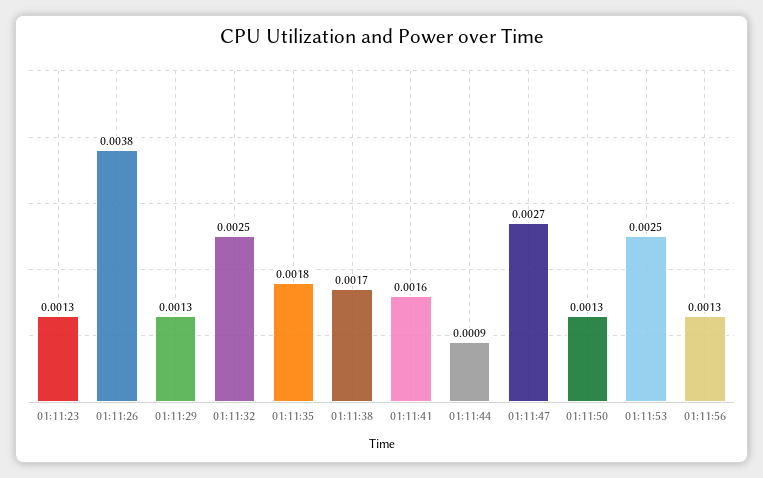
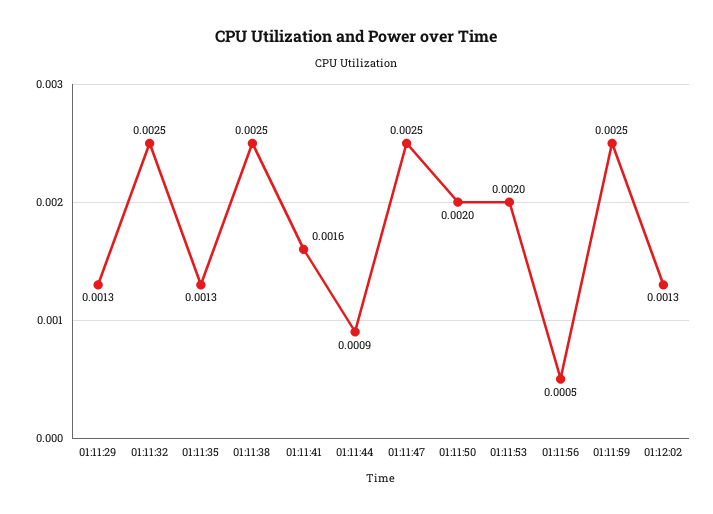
01:11:23: 0.0013 -> none
01:11:26: 0.0038 -> none
01:11:35: 0.0018 -> 0.0013
01:11:38: 0.0017 -> 0.0025
01:11:47: 0.0027 -> 0.0025
01:11:50: 0.0013 -> 0.002
01:11:53: 0.0025 -> 0.002
01:11:56: 0.0013 -> 0.0005
01:11:59: none -> 0.0025
01:12:02: none -> 0.0013

